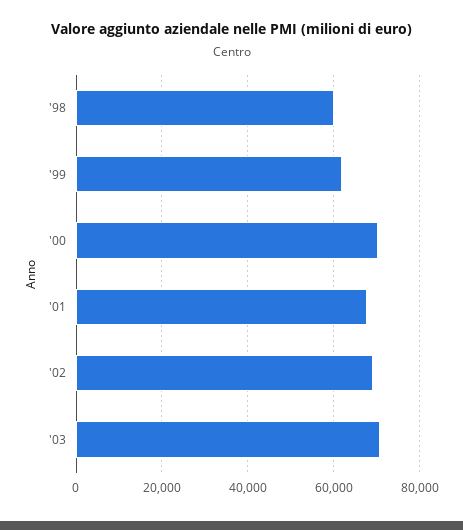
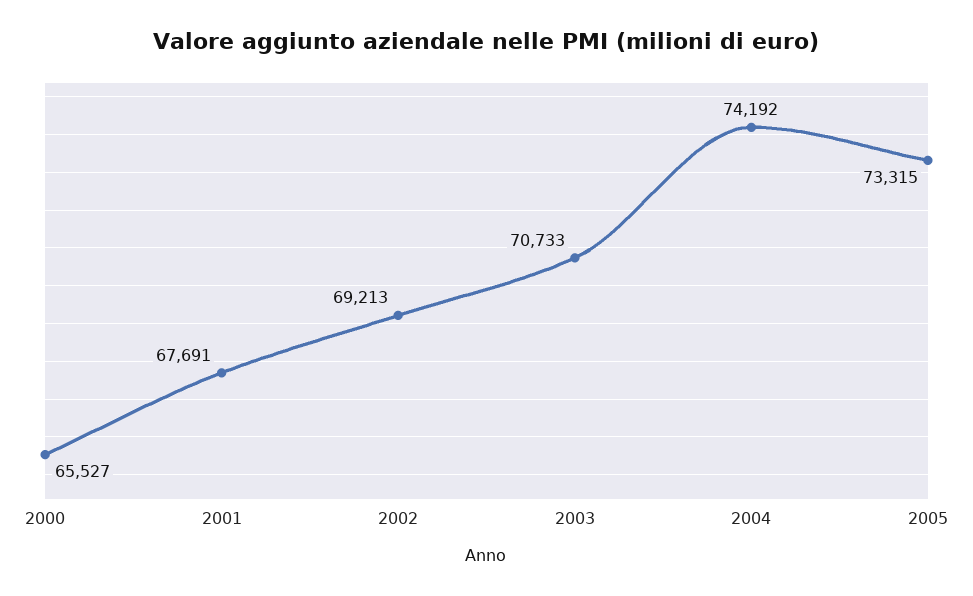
'98: 60000 -> none
'99: 62000 -> none
'00: 70000 -> 65527
2004: none -> 74192
2005: none -> 73315

